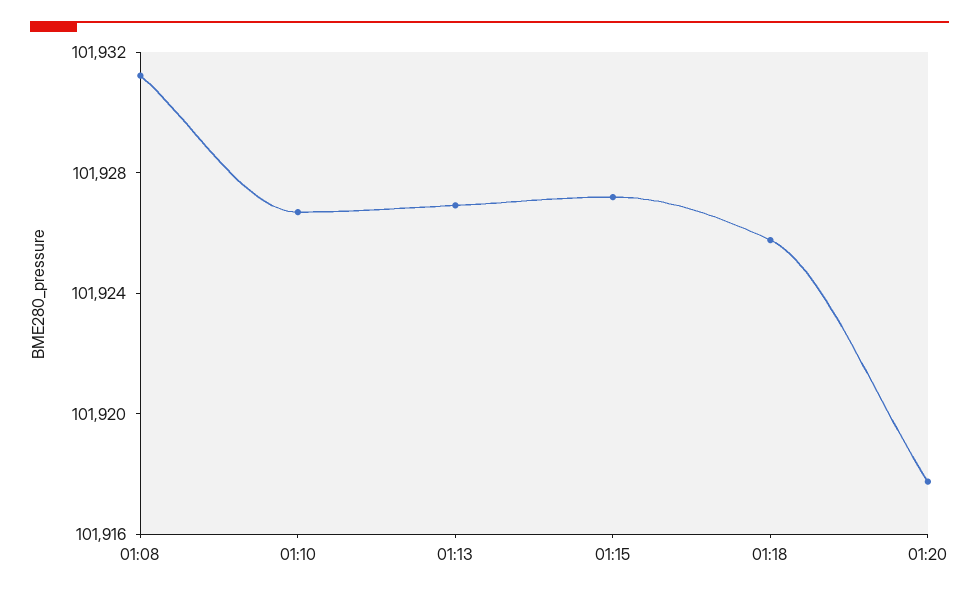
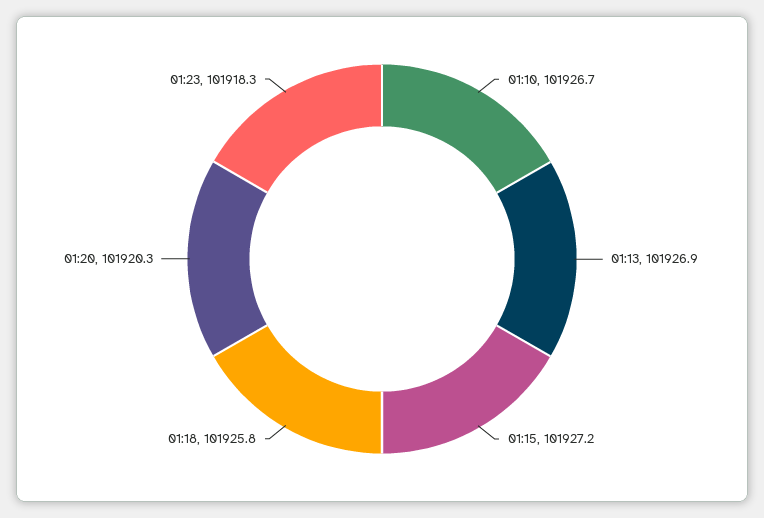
01:08: 101931 -> none
01:20: 101918 -> 101920.3
01:23: none -> 101918.3

